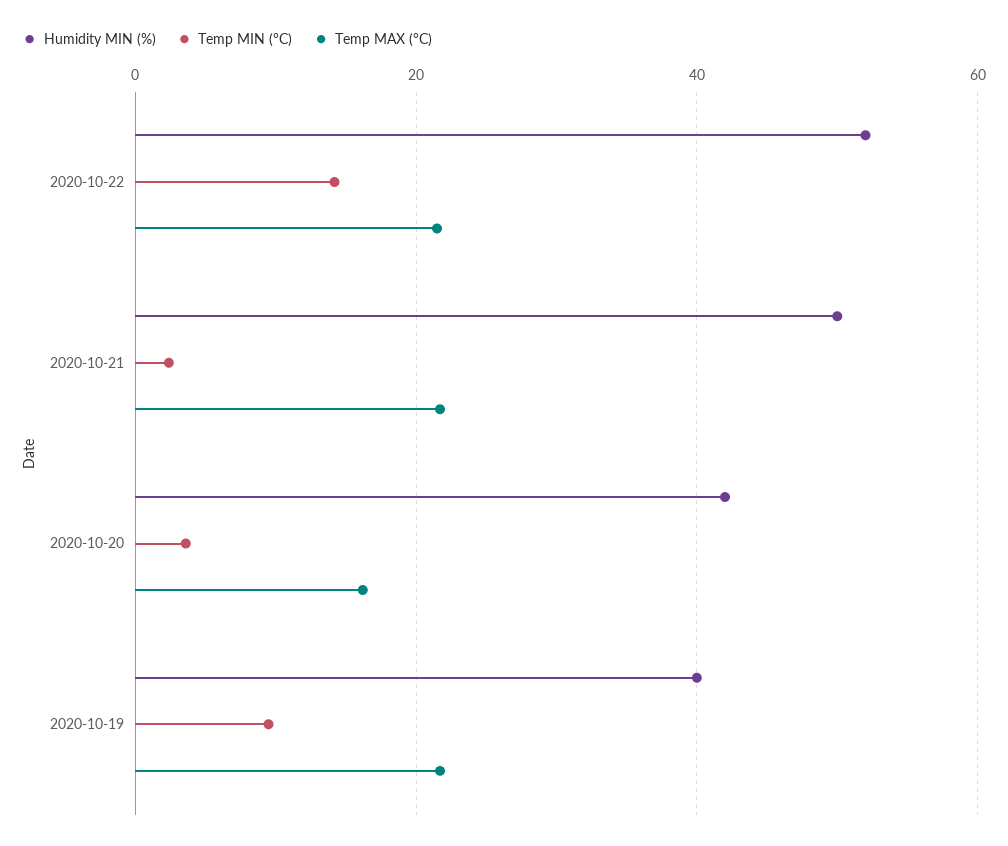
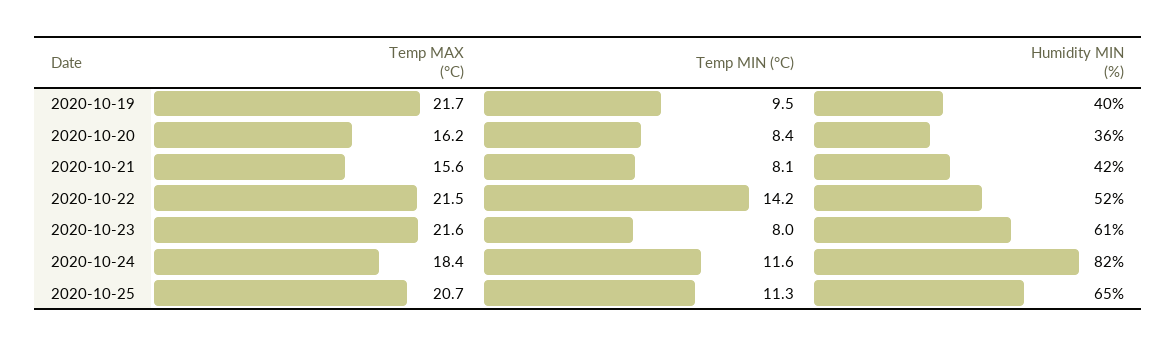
Humidity MIN (%), 2020-10-21: 50 -> 42
Temp MIN (°C), 2020-10-21: 2 -> 8.1
Temp MAX (°C), 2020-10-21: 22 -> 15.6
Humidity MIN (%), 2020-10-20: 42 -> 36
Temp MIN (°C), 2020-10-20: 4 -> 8.4
Temp MAX (°C), 2020-10-23: none -> 21.6
Temp MIN (°C), 2020-10-23: none -> 8
Humidity MIN (%), 2020-10-23: none -> 61
Temp MAX (°C), 2020-10-24: none -> 18.4
Temp MIN (°C), 2020-10-24: none -> 11.6
Humidity MIN (%), 2020-10-24: none -> 82
Temp MAX (°C), 2020-10-25: none -> 20.7
Temp MIN (°C), 2020-10-25: none -> 11.3
Humidity MIN (%), 2020-10-25: none -> 65

